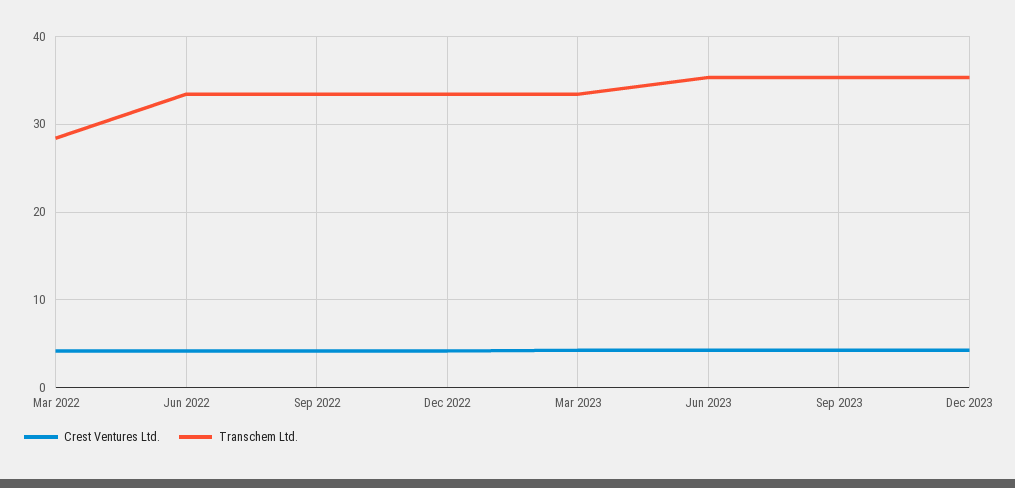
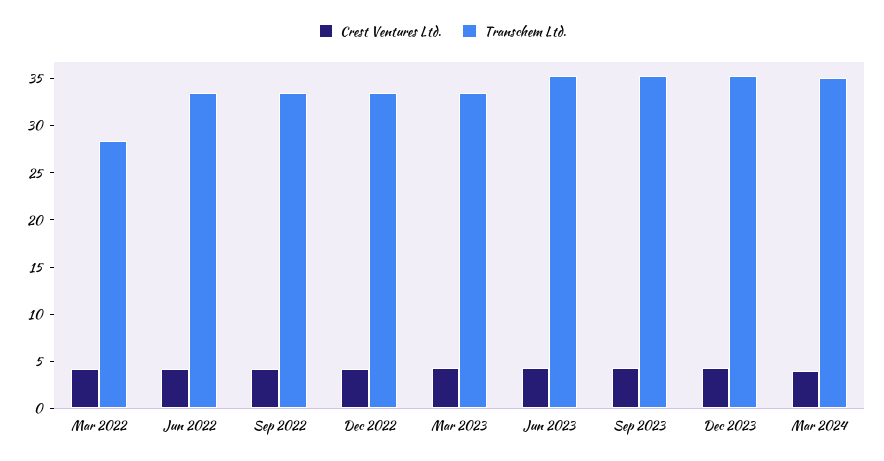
Crest Ventures Ltd., Mar 2024: none -> 4
Transchem Ltd., Mar 2024: none -> 35

